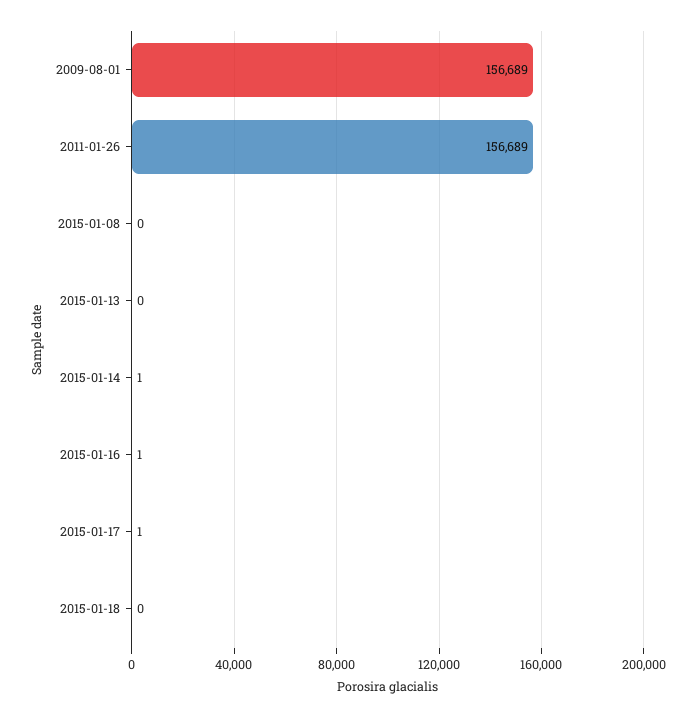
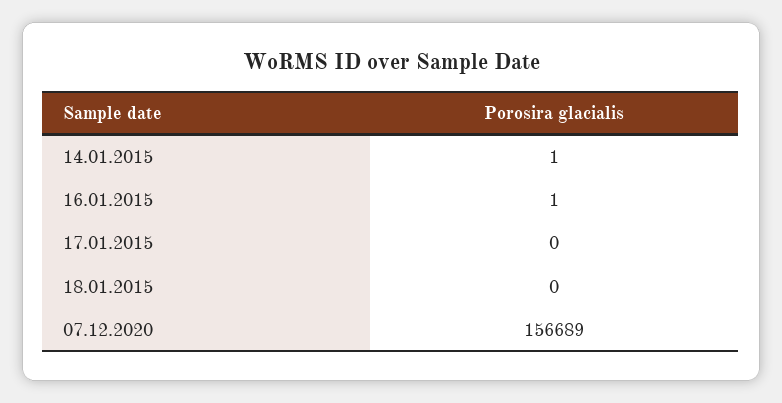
2009-08-01: 156689 -> none
2011-01-26: 156689 -> none
2015-01-08: 0 -> none
2015-01-13: 0 -> none
2015-01-17: 1 -> 0
07.12.2020: none -> 156689

